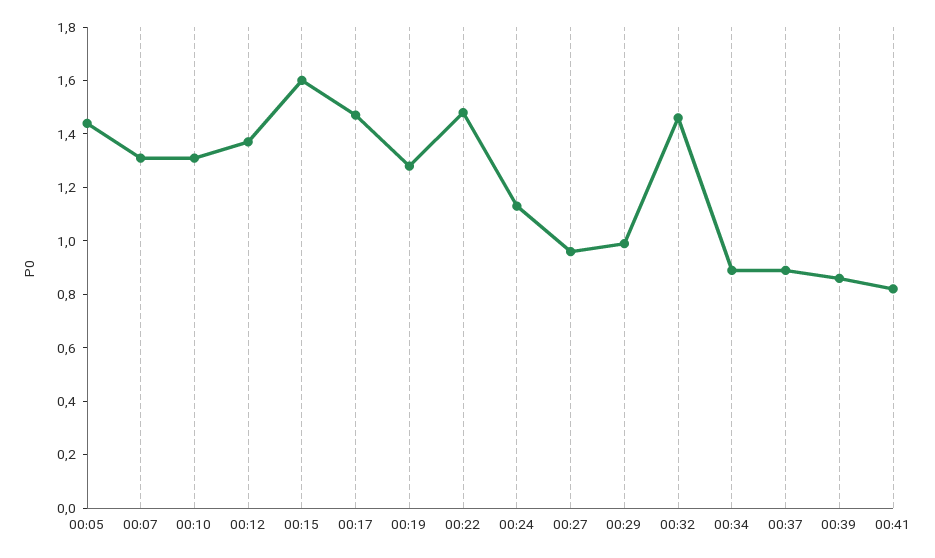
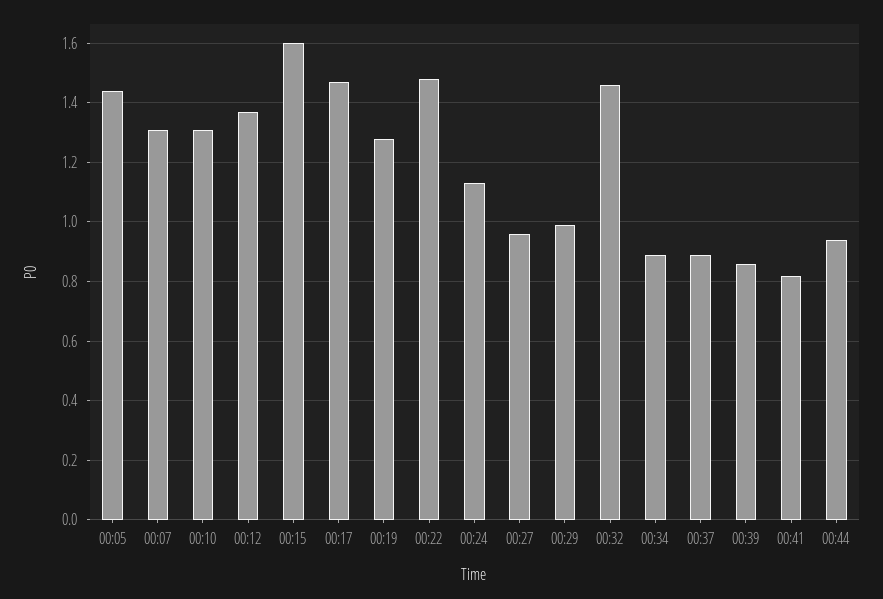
00:44: none -> 0.95

